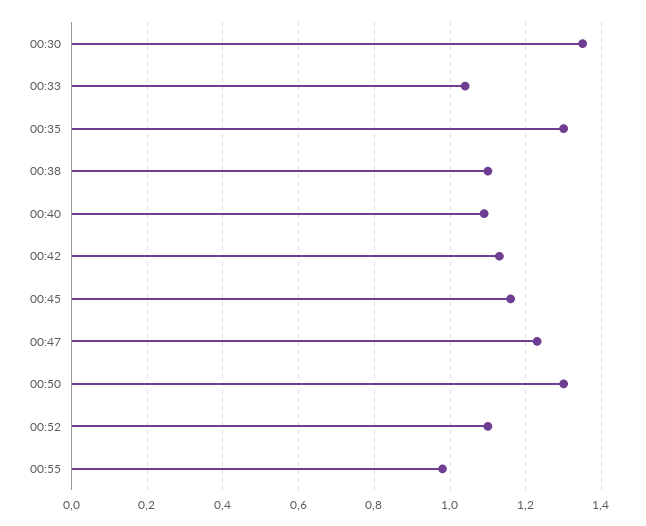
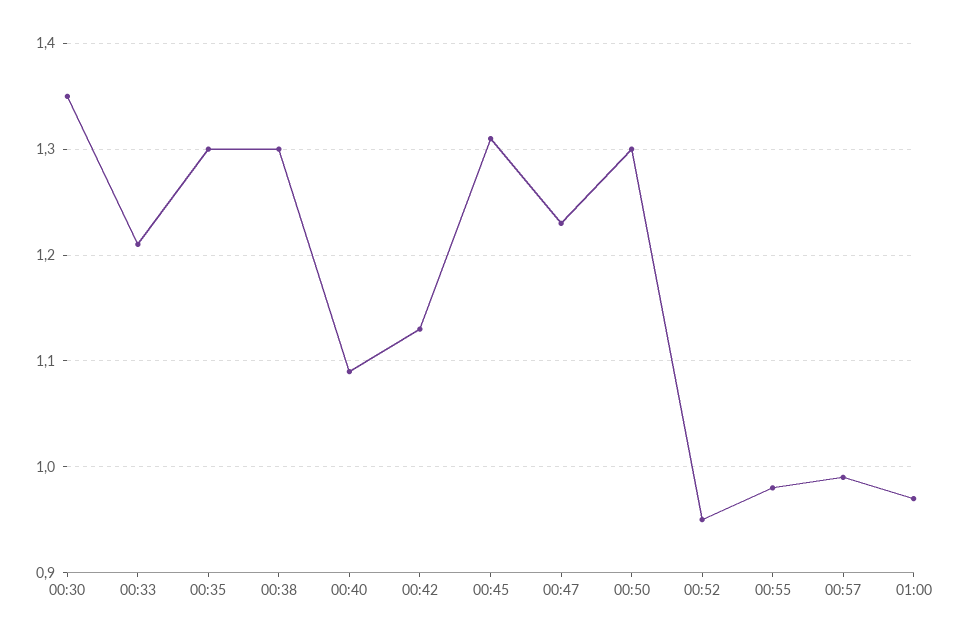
00:33: 1.05 -> 1.21
00:38: 1.1 -> 1.3
00:45: 1.15 -> 1.31
00:52: 1.1 -> 0.95
00:57: none -> 0.99
01:00: none -> 0.97

